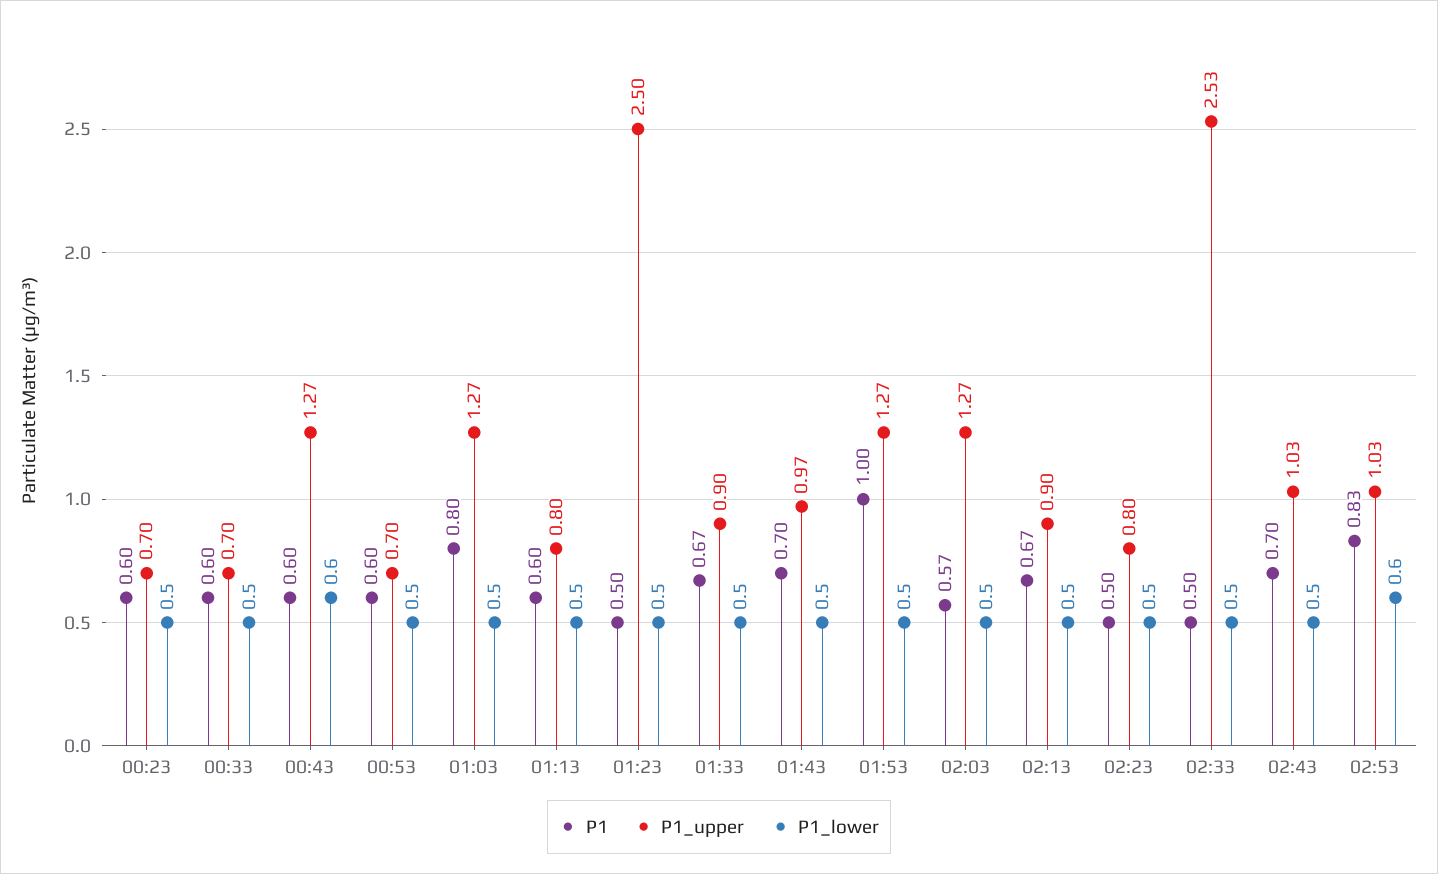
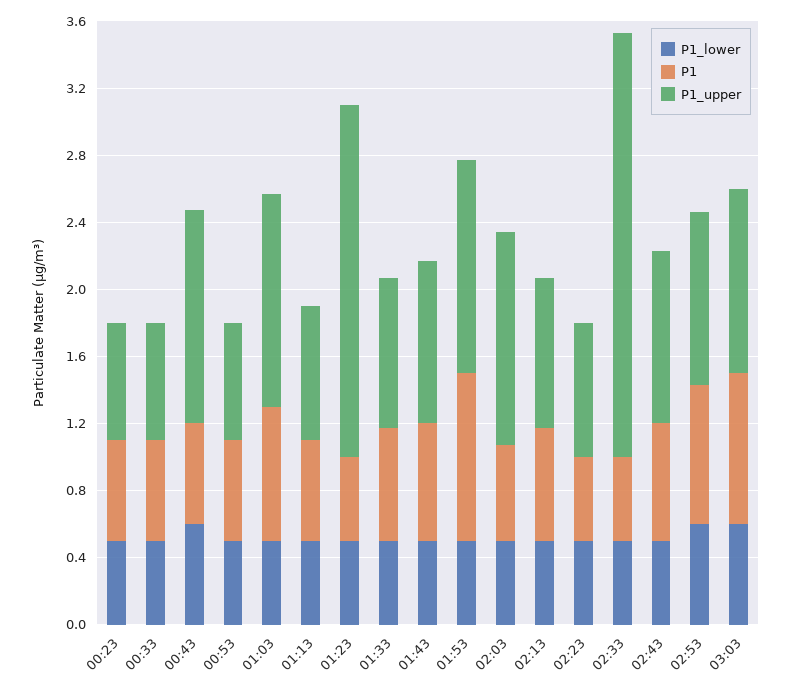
P1_upper, 01:23: 2.5 -> 2.1
P1_lower, 03:03: none -> 0.6
P1, 03:03: none -> 0.9
P1_upper, 03:03: none -> 1.1

